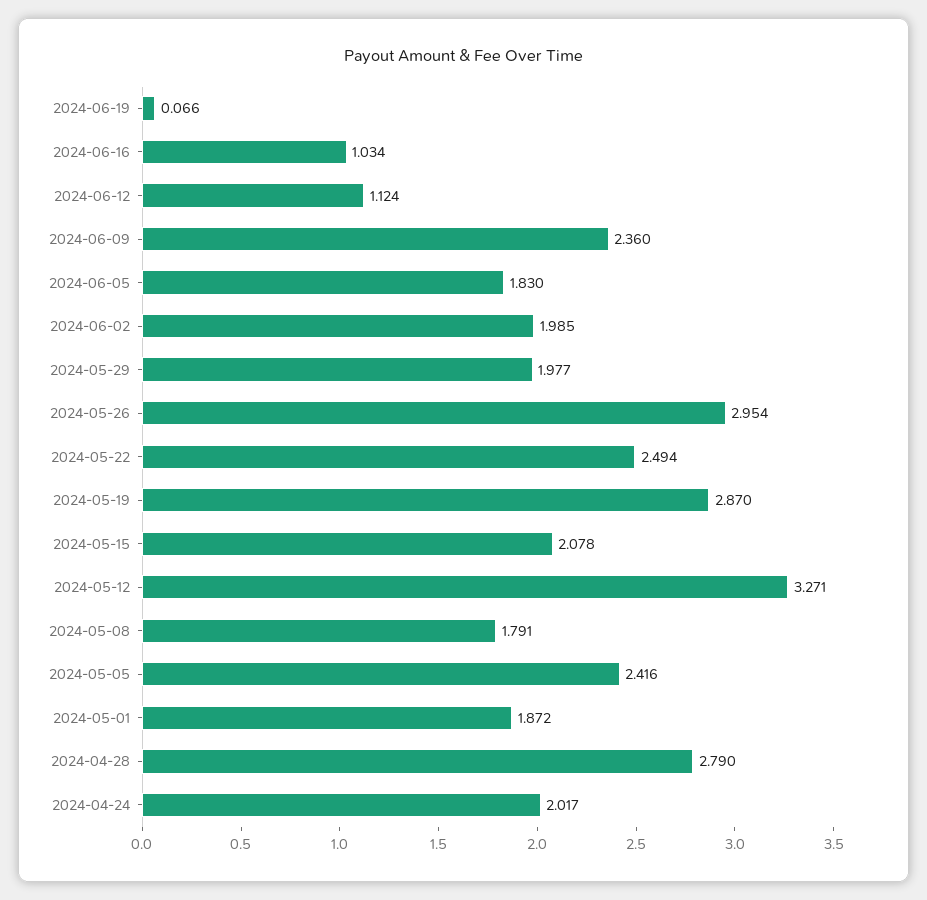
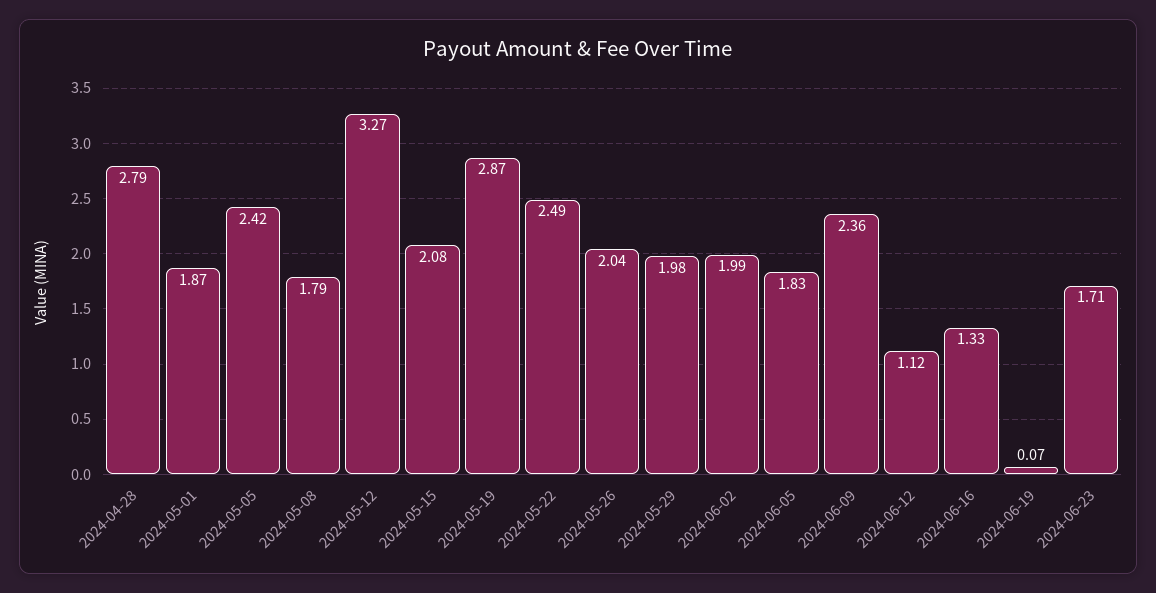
2024-06-16: 1.034 -> 1.33
2024-05-26: 2.954 -> 2.04
2024-04-24: 2.017 -> none
2024-06-23: none -> 1.71

